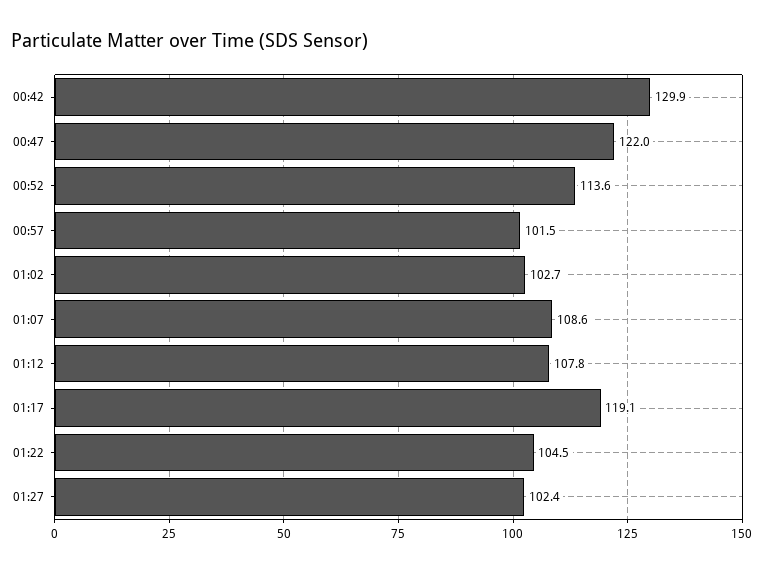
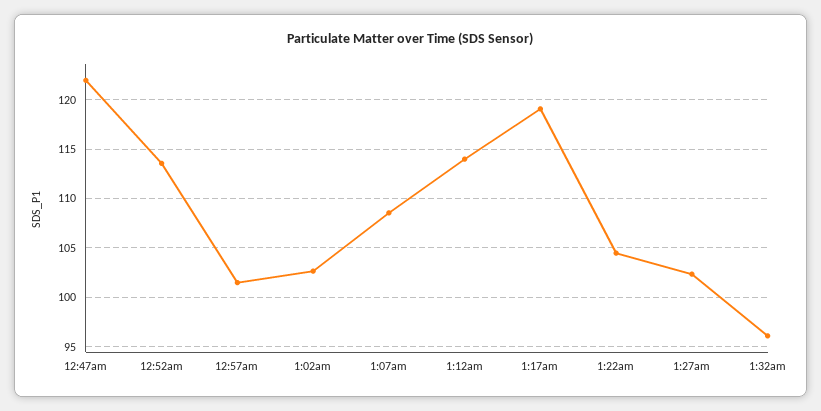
00:42: 129.9 -> none
01:12: 107.8 -> 114
1:32am: none -> 96

